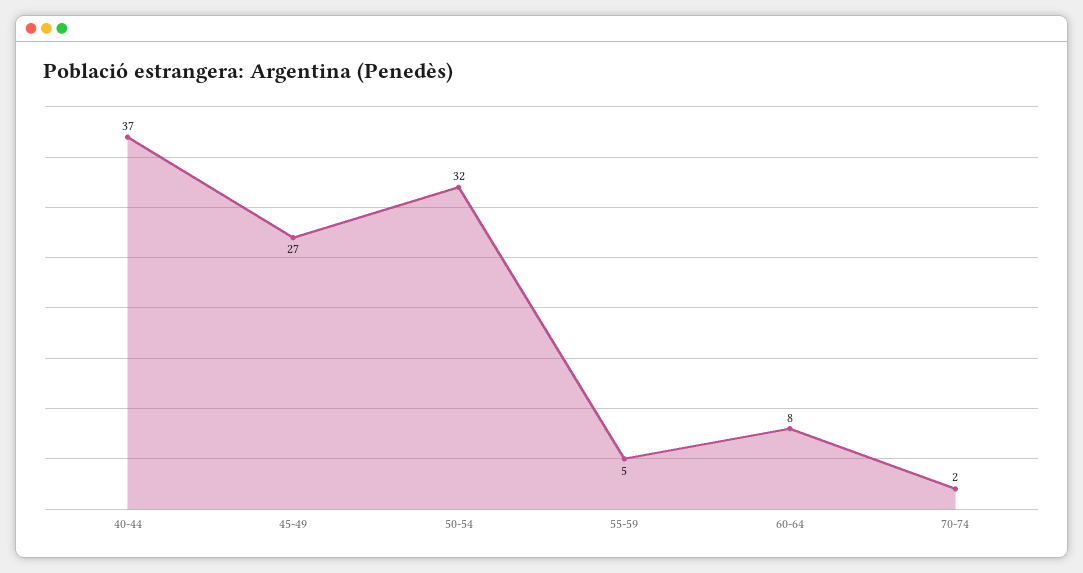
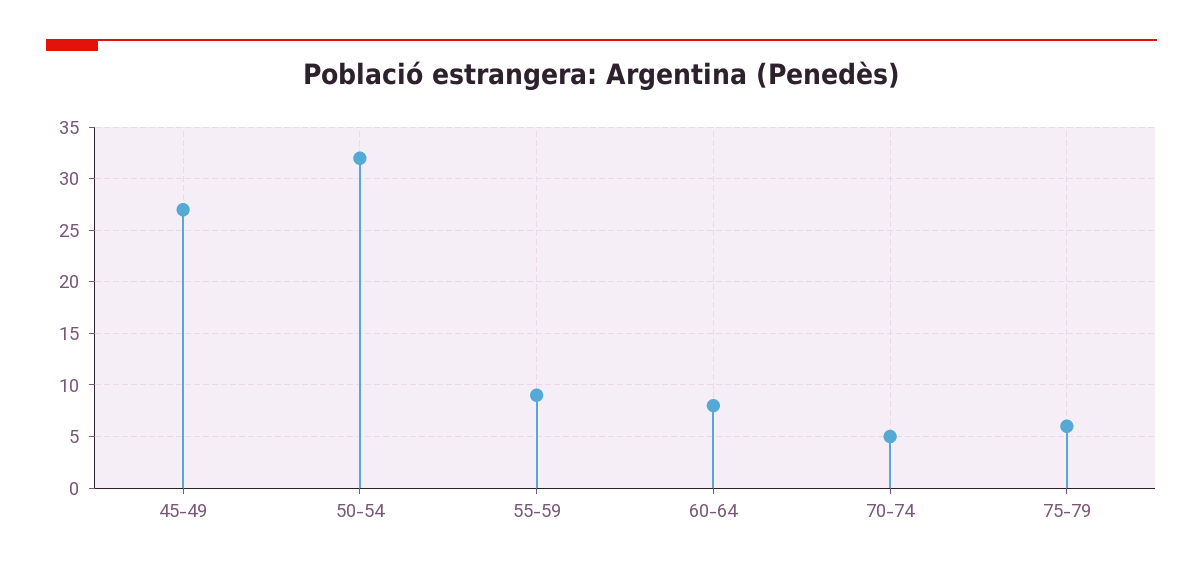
40-44: 37 -> none
55-59: 5 -> 9
70-74: 2 -> 5
75-79: none -> 6

